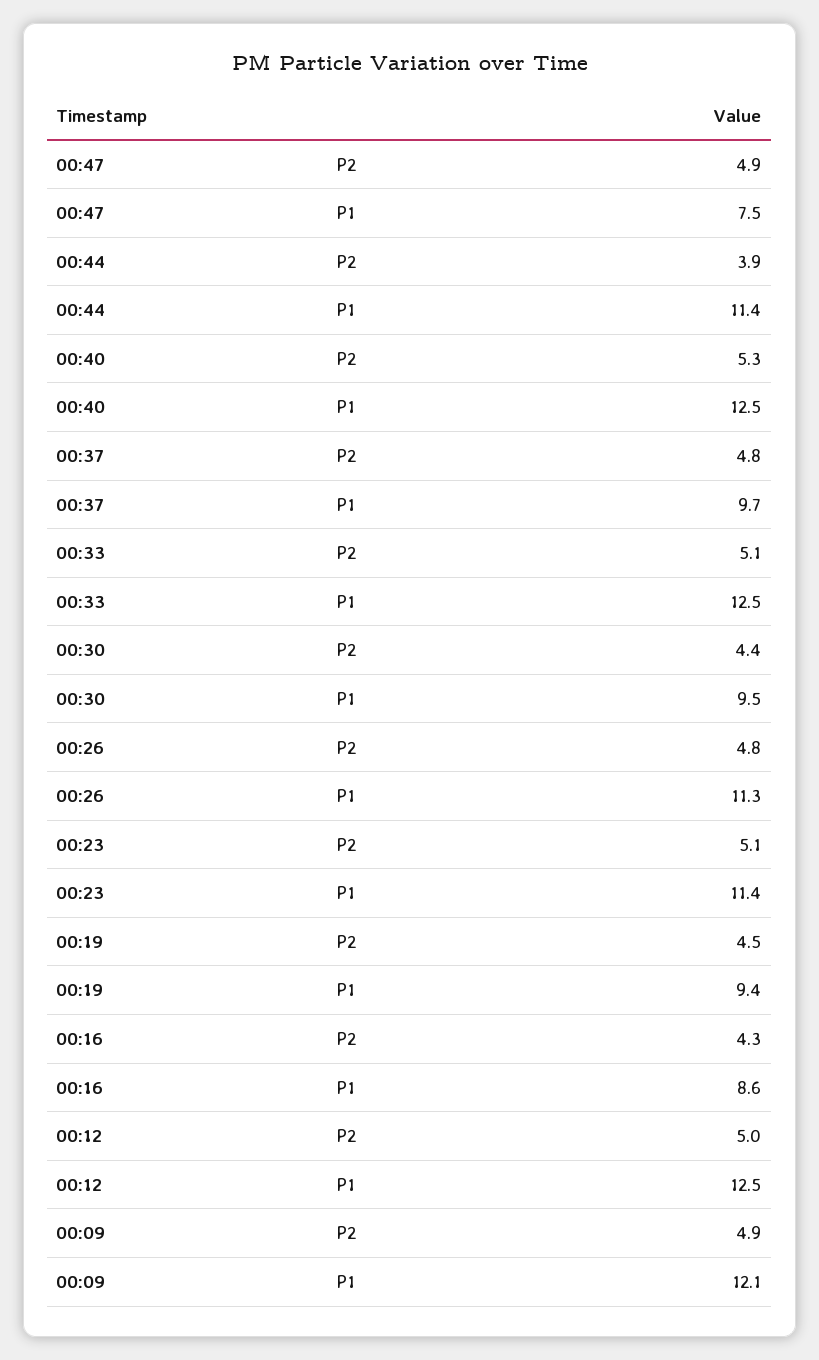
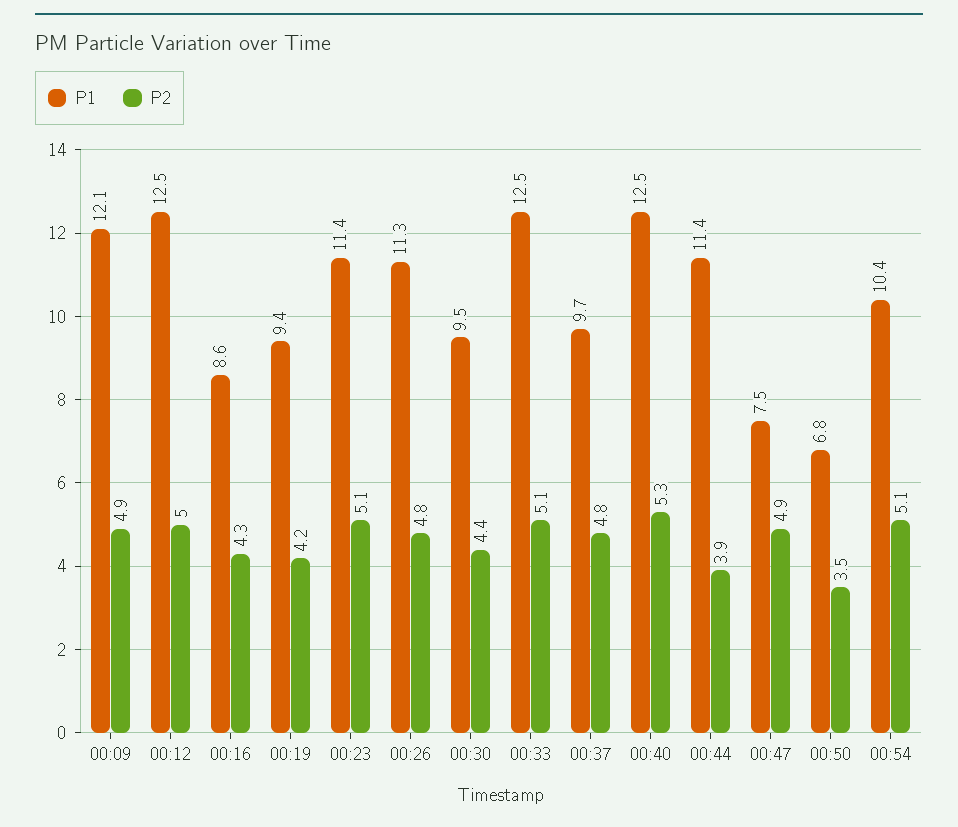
P2, 00:19: 4.5 -> 4.2
P1, 00:50: none -> 6.8
P2, 00:50: none -> 3.5
P1, 00:54: none -> 10.4
P2, 00:54: none -> 5.1

